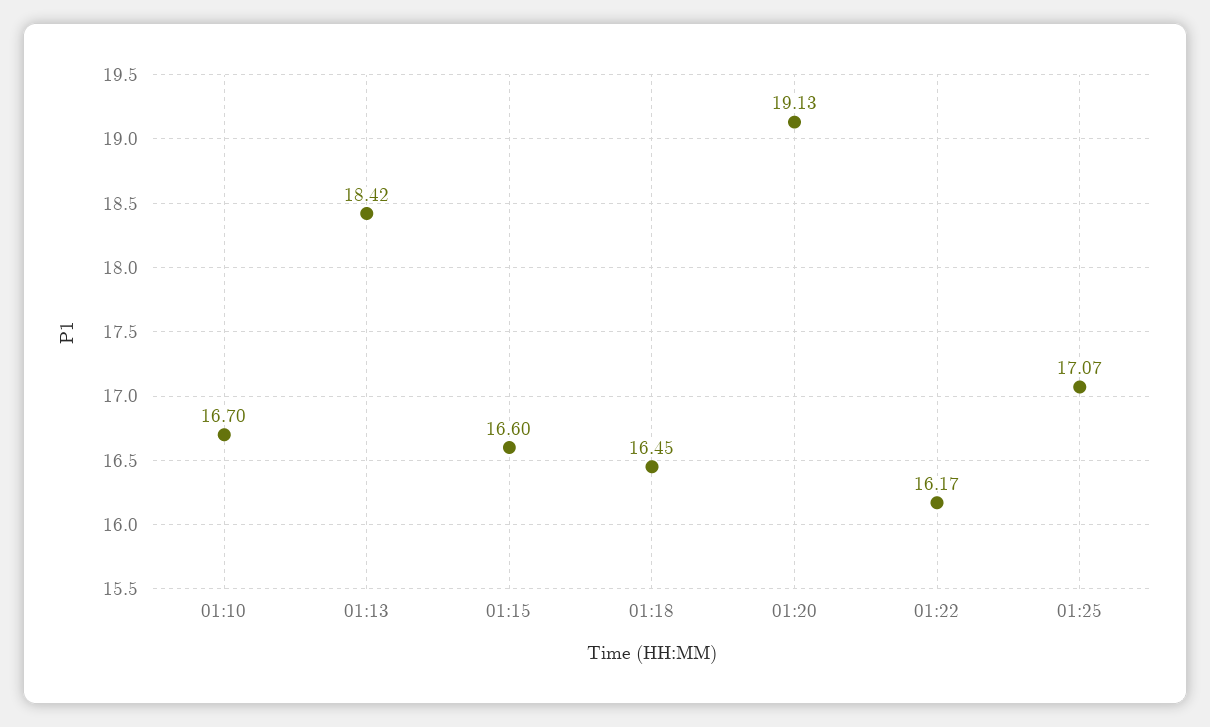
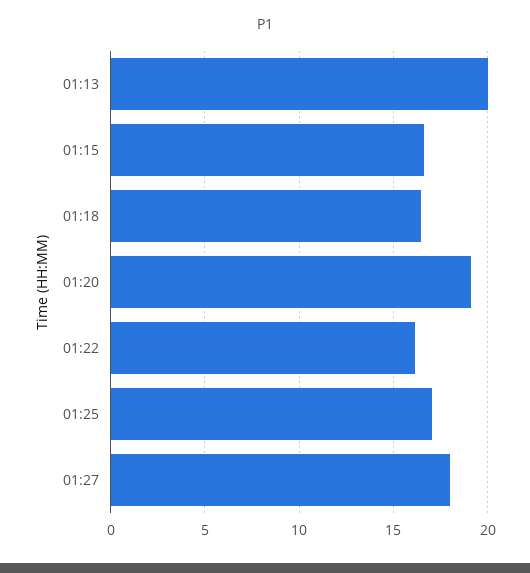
01:10: 16.7 -> none
01:13: 18.42 -> 20
01:27: none -> 18

